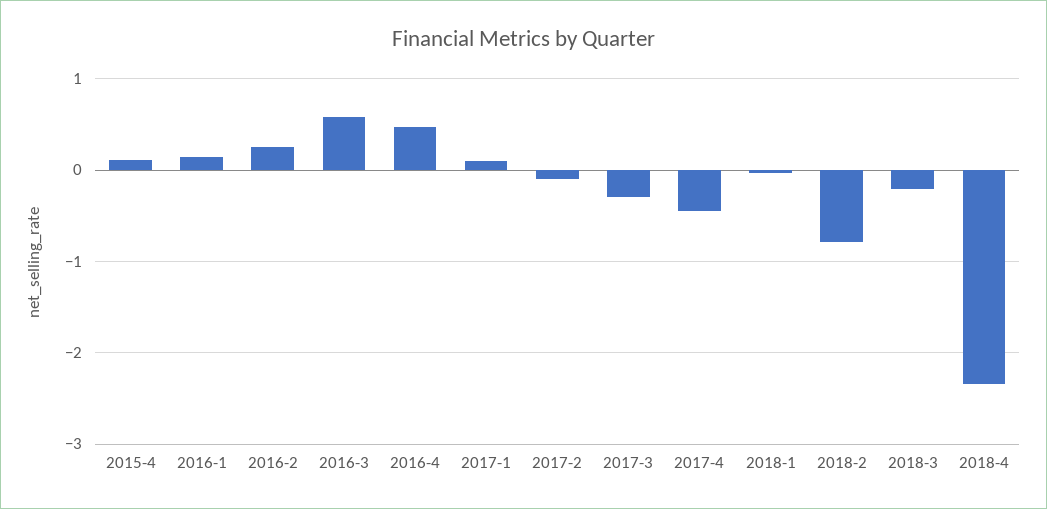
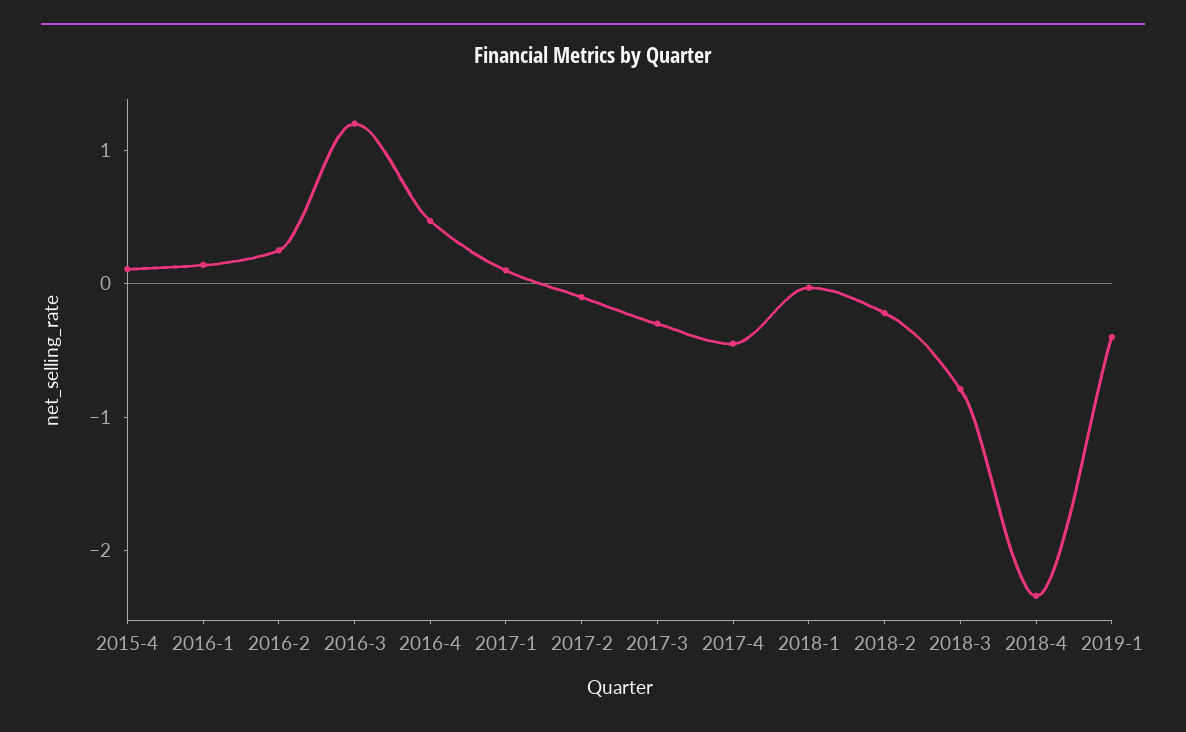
2016-3: 0.6 -> 1.2
2018-2: -0.8 -> -0.2
2018-3: -0.2 -> -0.8
2019-1: none -> -0.4

